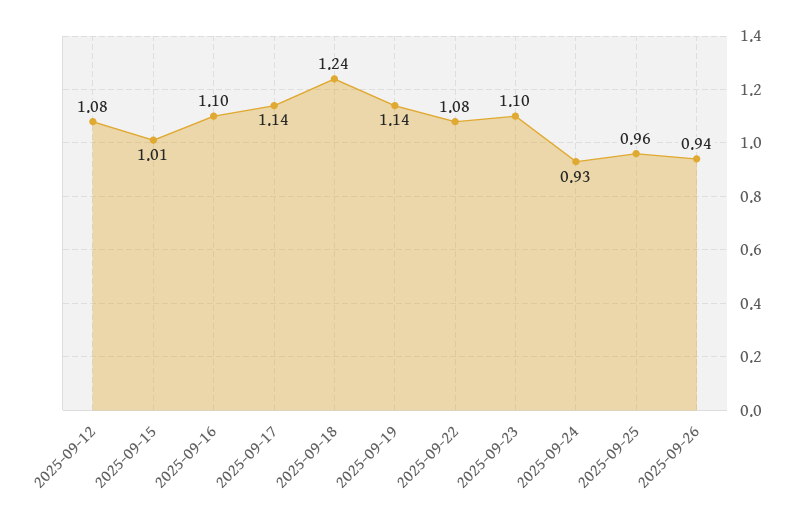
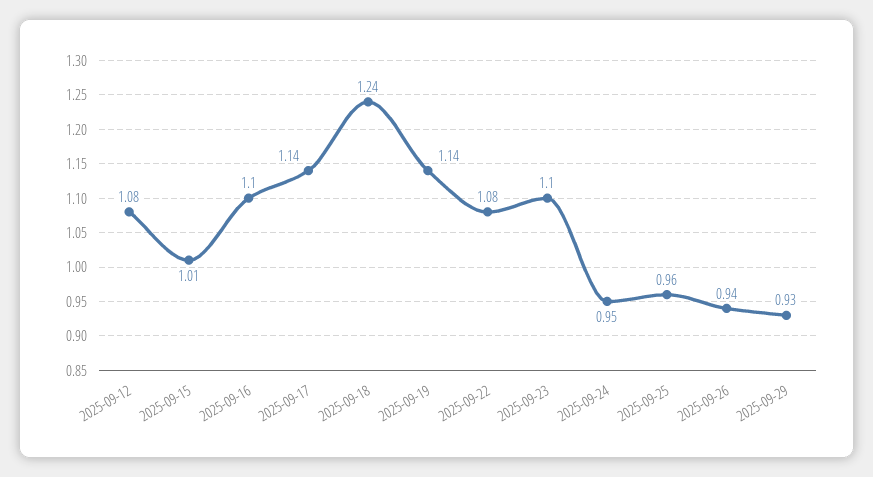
2025-09-24: 0.93 -> 0.95
2025-09-29: none -> 0.93

